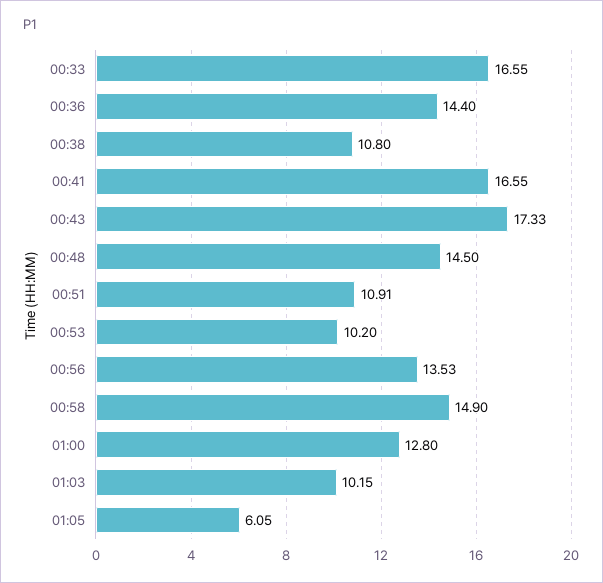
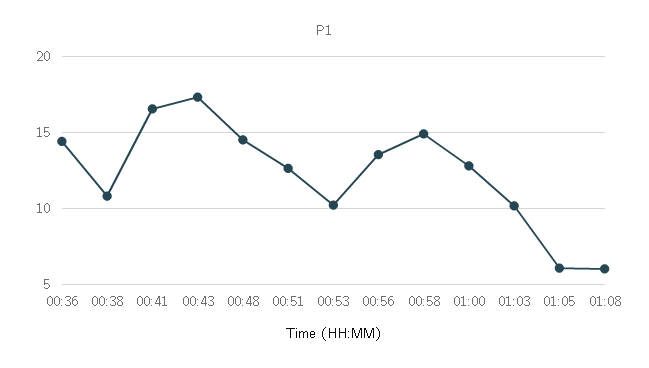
00:33: 16.55 -> none
00:51: 10.91 -> 12.5
01:08: none -> 6

